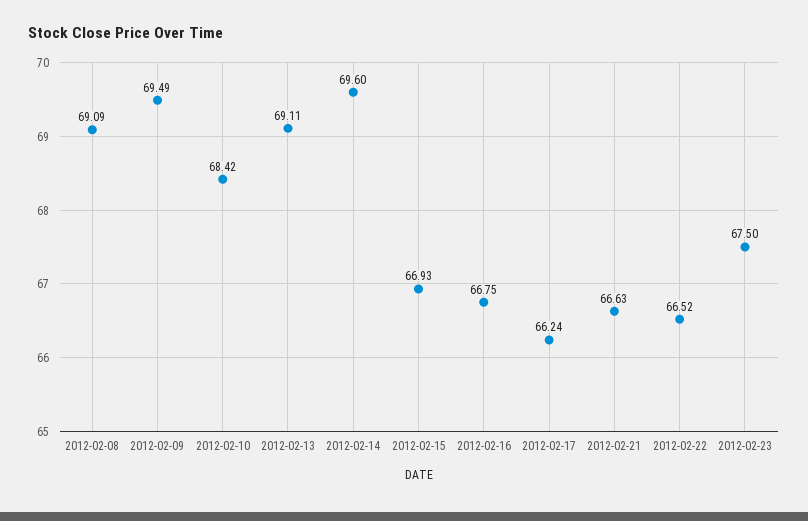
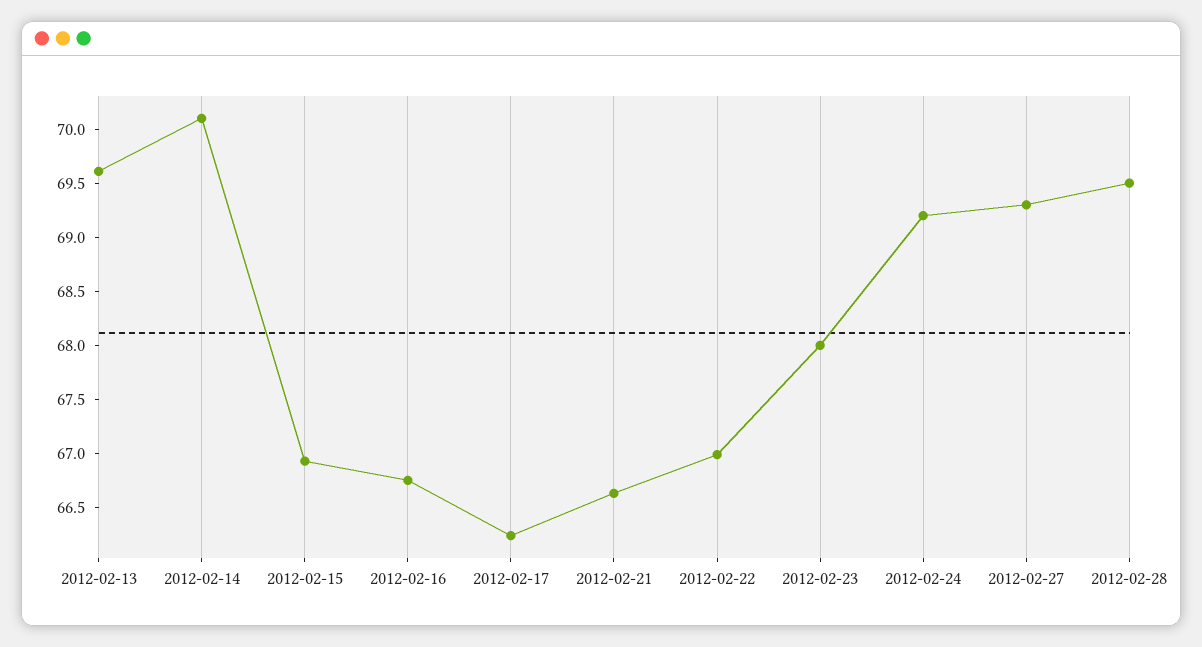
2012-02-08: 69.09 -> none
2012-02-09: 69.49 -> none
2012-02-10: 68.42 -> none
2012-02-13: 69.11 -> 69.6
2012-02-14: 69.6 -> 70.1
2012-02-22: 66.52 -> 67
2012-02-23: 67.5 -> 68
2012-02-24: none -> 69.2
2012-02-27: none -> 69.3
2012-02-28: none -> 69.5

